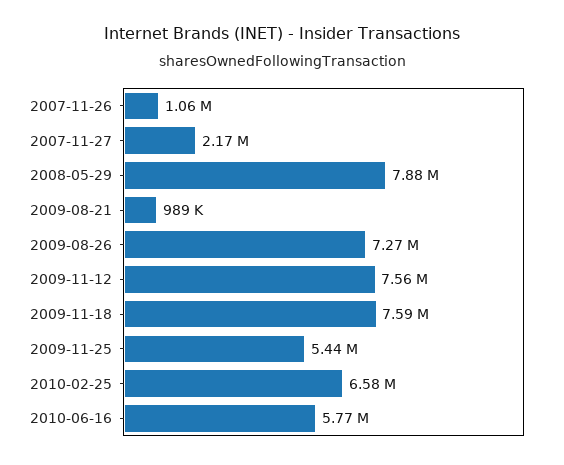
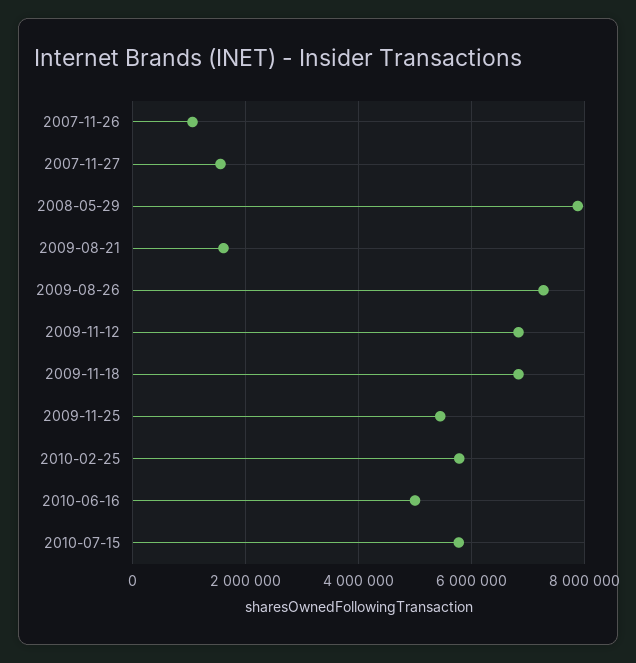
2007-11-27: 2170000 -> 1600000
2009-08-21: 989000 -> 1600000
2009-11-12: 7560000 -> 6800000
2009-11-18: 7590000 -> 6800000
2010-02-25: 6580000 -> 5800000
2010-06-16: 5770000 -> 5000000
2010-07-15: none -> 5800000

